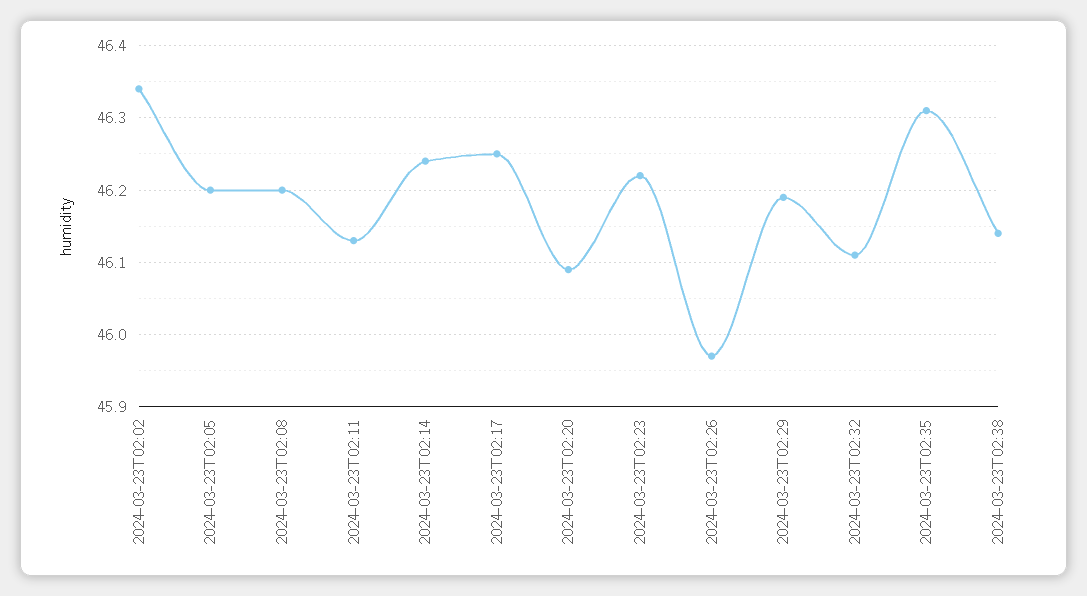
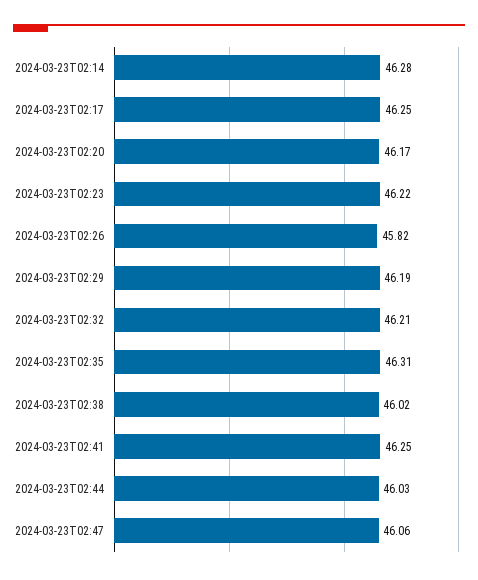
2024-03-23T02:02: 46.34 -> none
2024-03-23T02:05: 46.2 -> none
2024-03-23T02:08: 46.2 -> none
2024-03-23T02:11: 46.13 -> none
2024-03-23T02:14: 46.24 -> 46.28
2024-03-23T02:20: 46.09 -> 46.17
2024-03-23T02:26: 45.97 -> 45.82
2024-03-23T02:32: 46.11 -> 46.21
2024-03-23T02:38: 46.14 -> 46.02
2024-03-23T02:41: none -> 46.25
2024-03-23T02:44: none -> 46.03
2024-03-23T02:47: none -> 46.06

